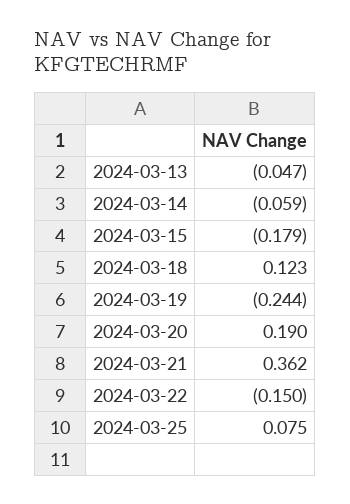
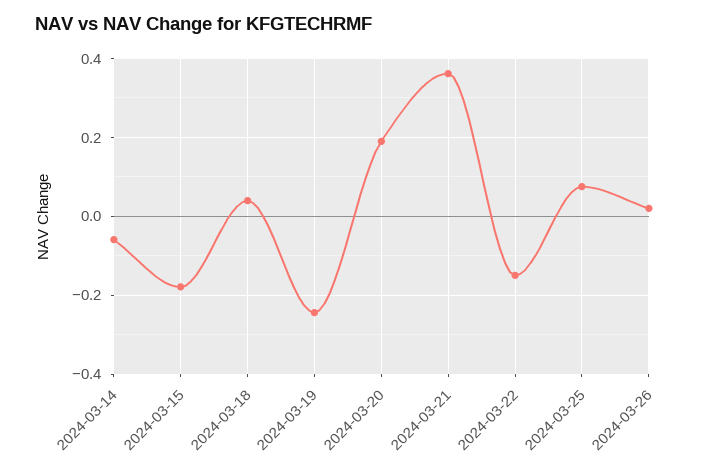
2024-03-13: -0.047 -> none
2024-03-18: 0.123 -> 0.04
2024-03-26: none -> 0.02

